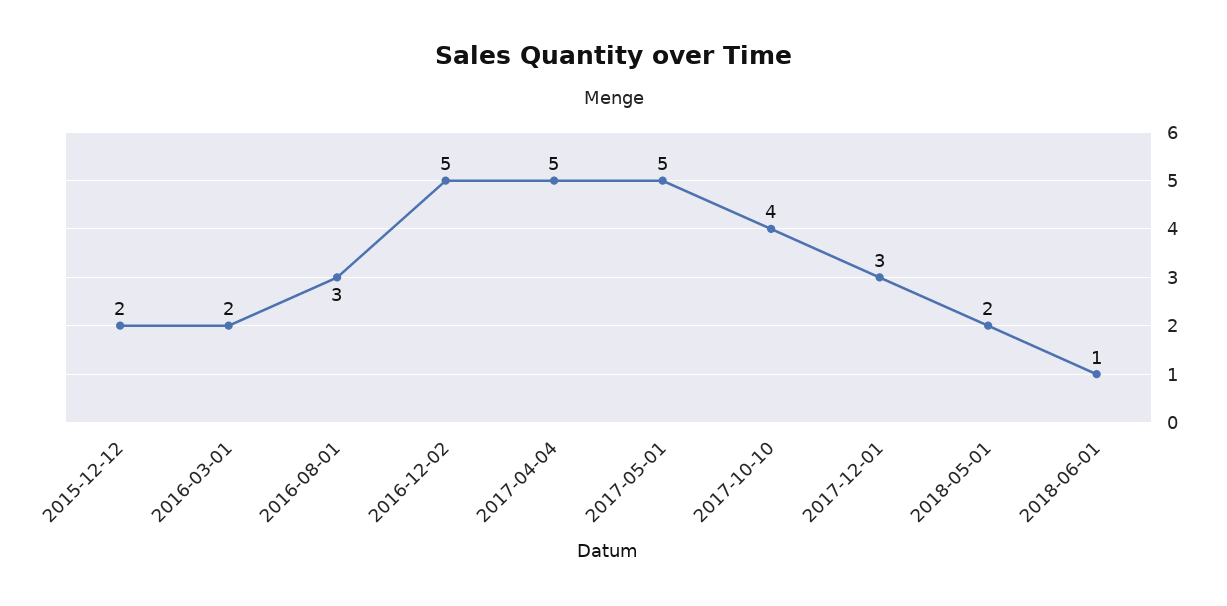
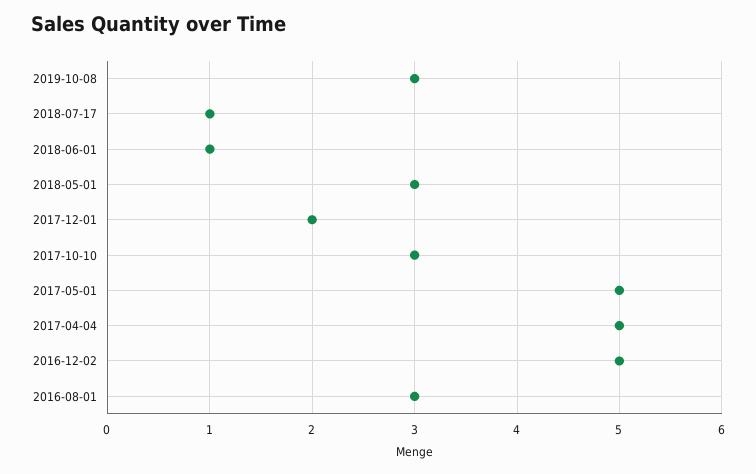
2015-12-12: 2 -> none
2016-03-01: 2 -> none
2017-10-10: 4 -> 3
2017-12-01: 3 -> 2
2018-05-01: 2 -> 3
2019-10-08: none -> 3
2018-07-17: none -> 1

